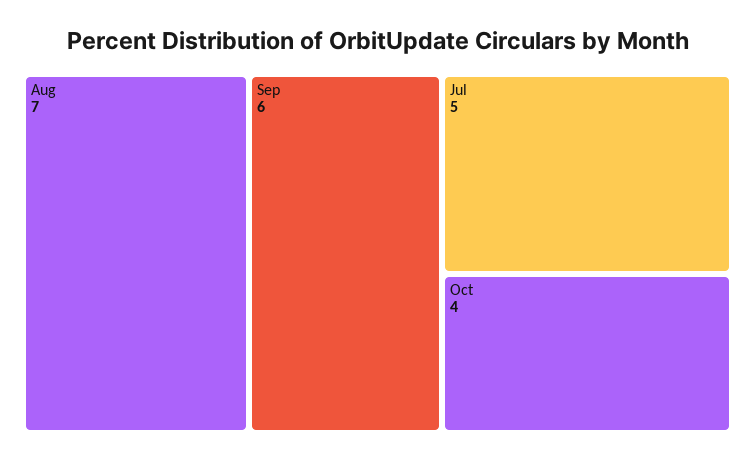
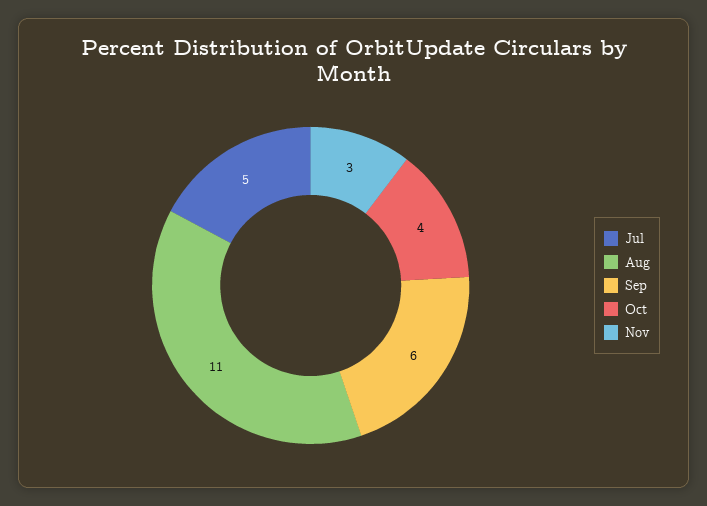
Aug: 7 -> 11
Nov: none -> 3

